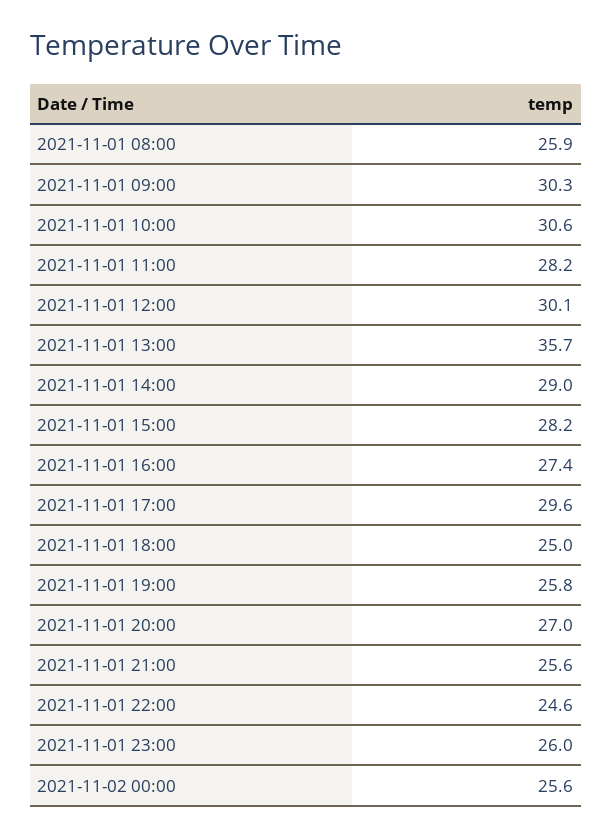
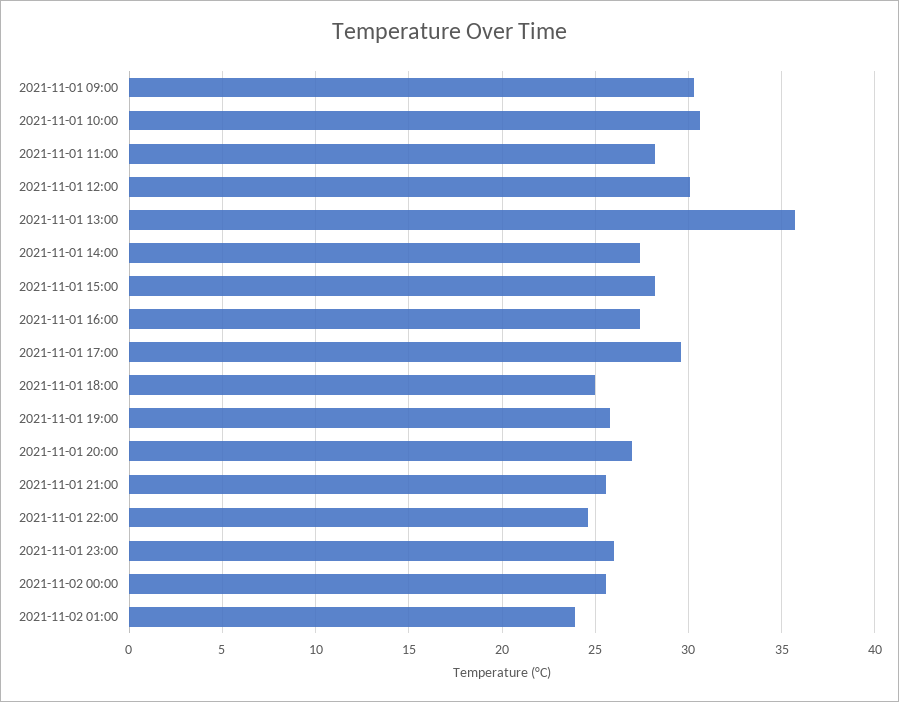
2021-11-01 08:00: 25.9 -> none
2021-11-01 14:00: 29 -> 27.5
2021-11-02 01:00: none -> 24

